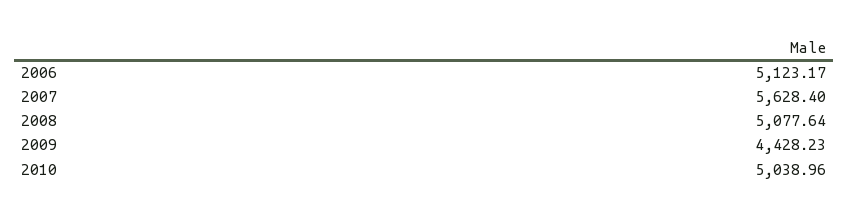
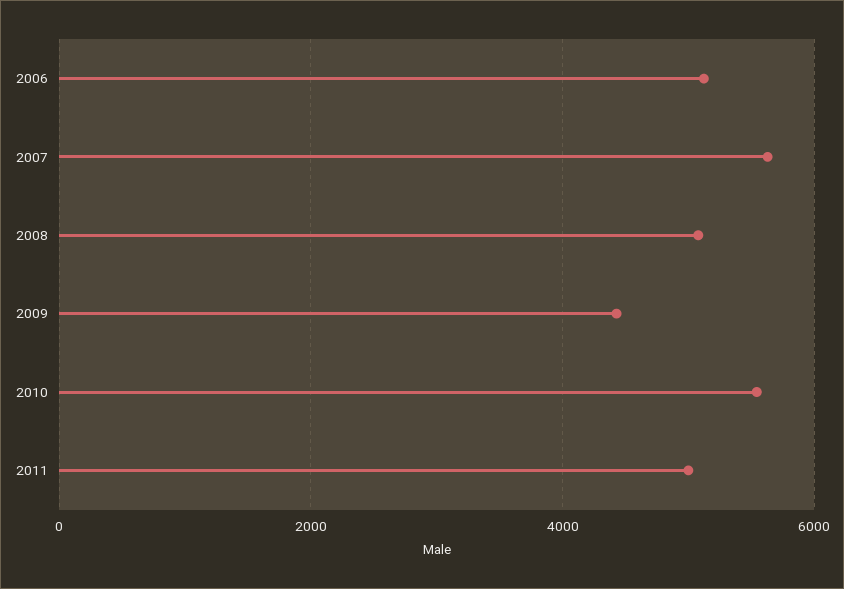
2010: 5038.96 -> 5600
2011: none -> 5000

